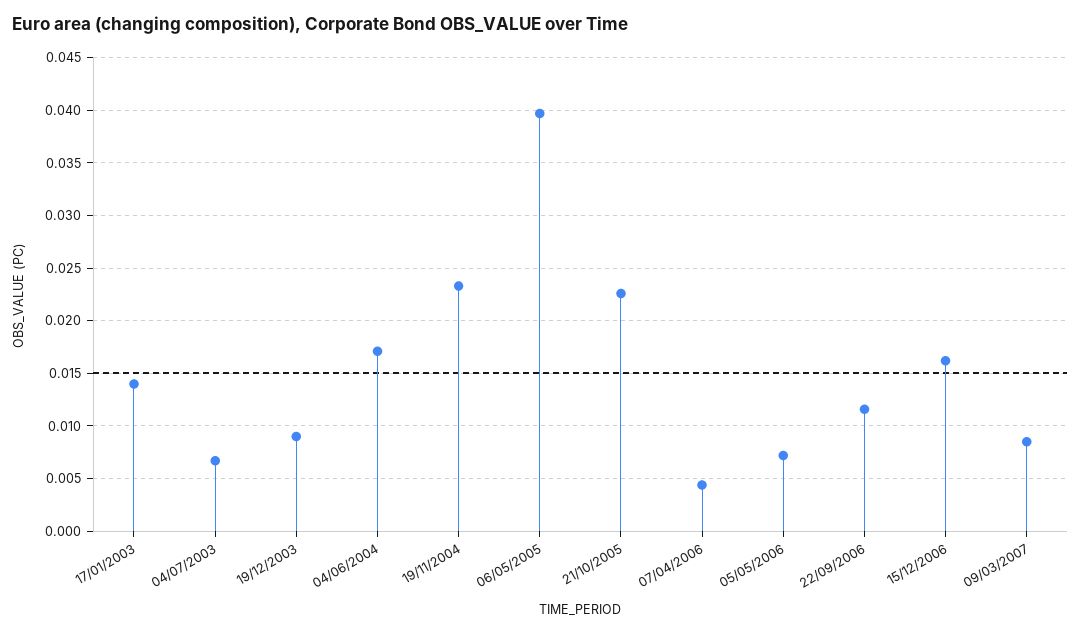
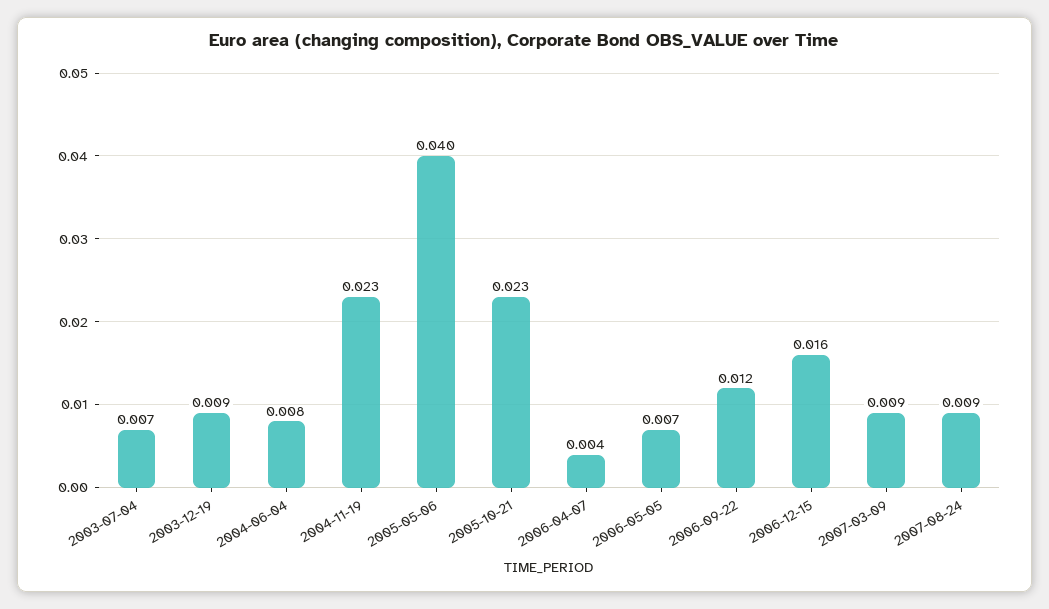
17/01/2003: 0.014 -> none
04/06/2004: 0.017 -> 0.008
2007-08-24: none -> 0.009

